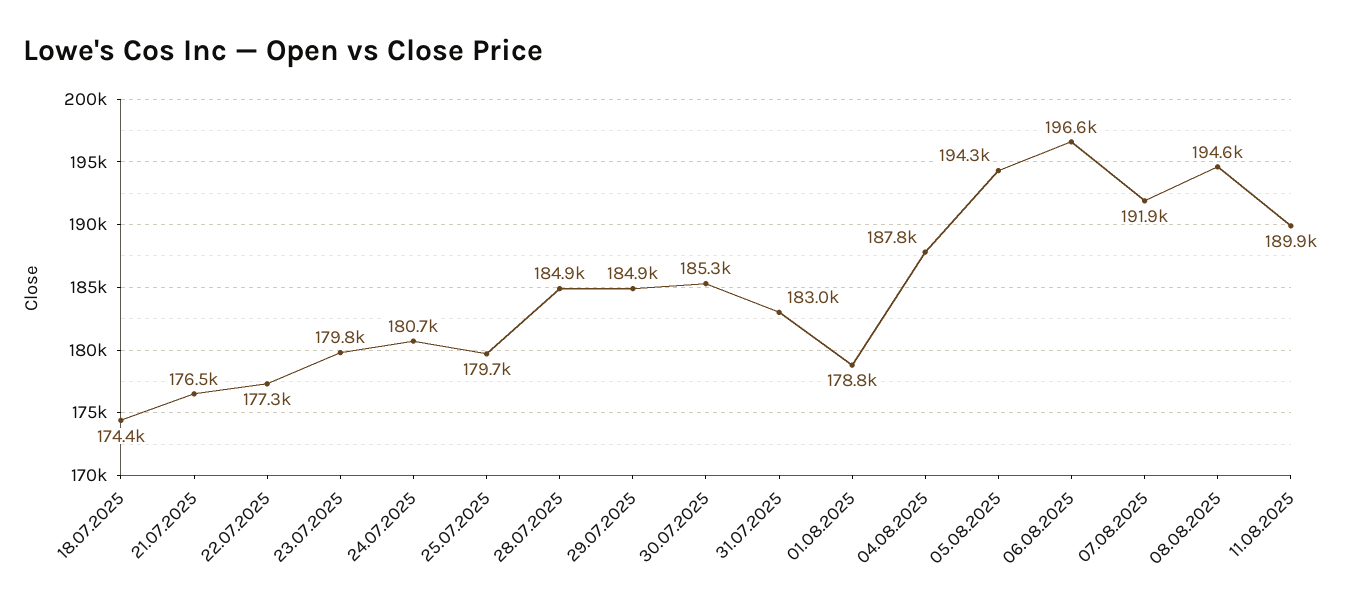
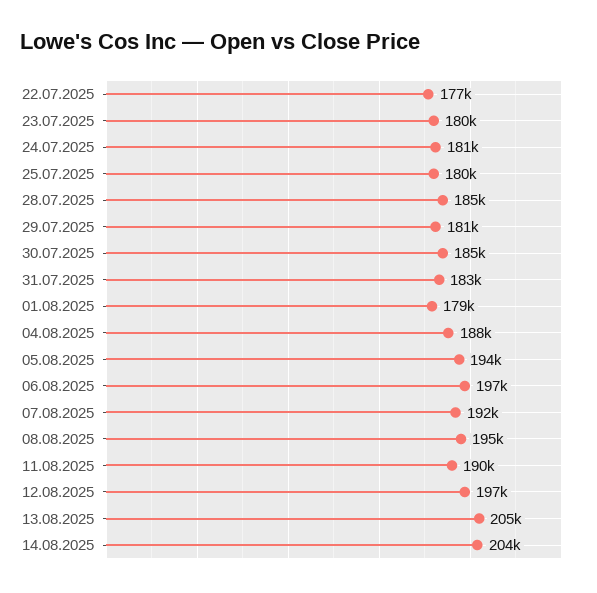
18.07.2025: 174400 -> none
21.07.2025: 176500 -> none
29.07.2025: 184900 -> 181000
12.08.2025: none -> 197000
13.08.2025: none -> 205000
14.08.2025: none -> 204000

